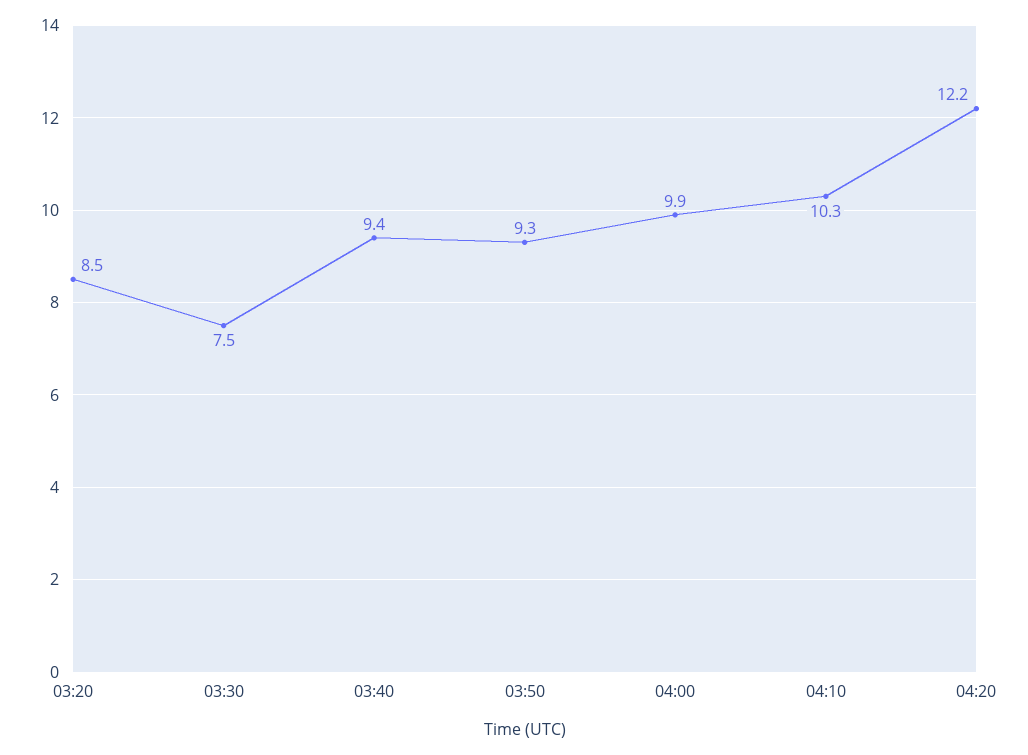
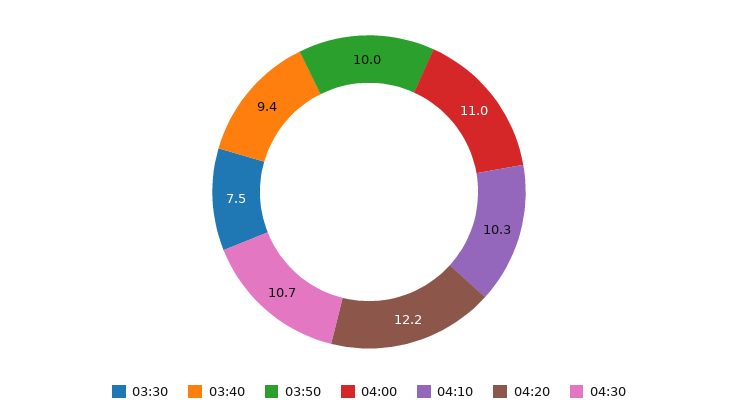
03:20: 8.5 -> none
03:50: 9.3 -> 10
04:00: 9.9 -> 11
04:30: none -> 10.7

